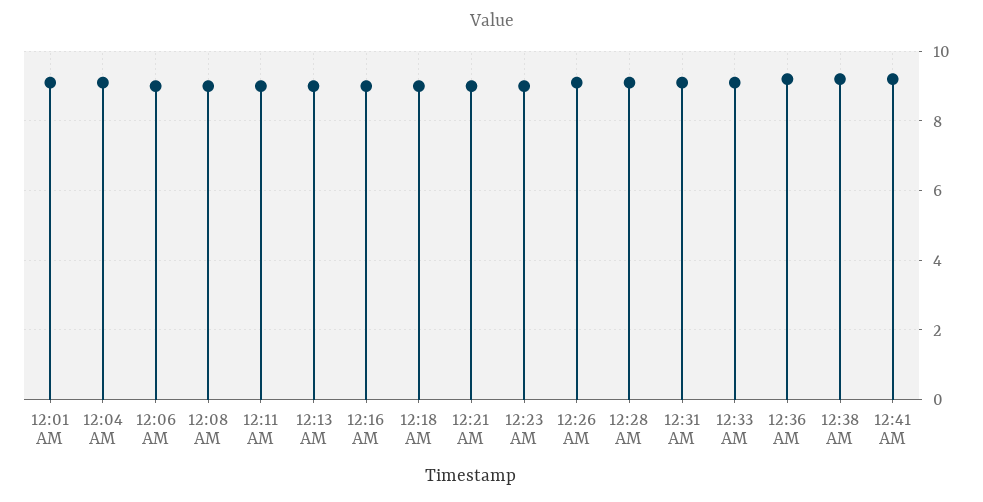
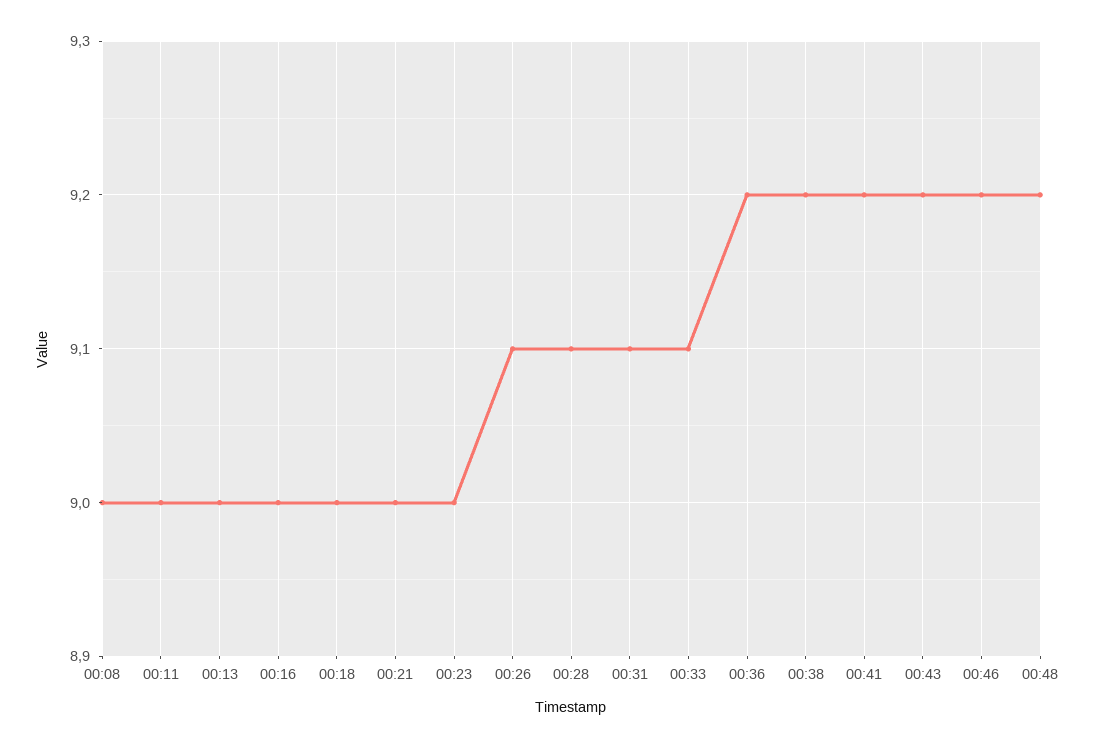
12:01 AM: 9 -> none
12:04 AM: 9 -> none
12:06 AM: 9 -> none
00:43: none -> 9.2
00:46: none -> 9.2
00:48: none -> 9.2

